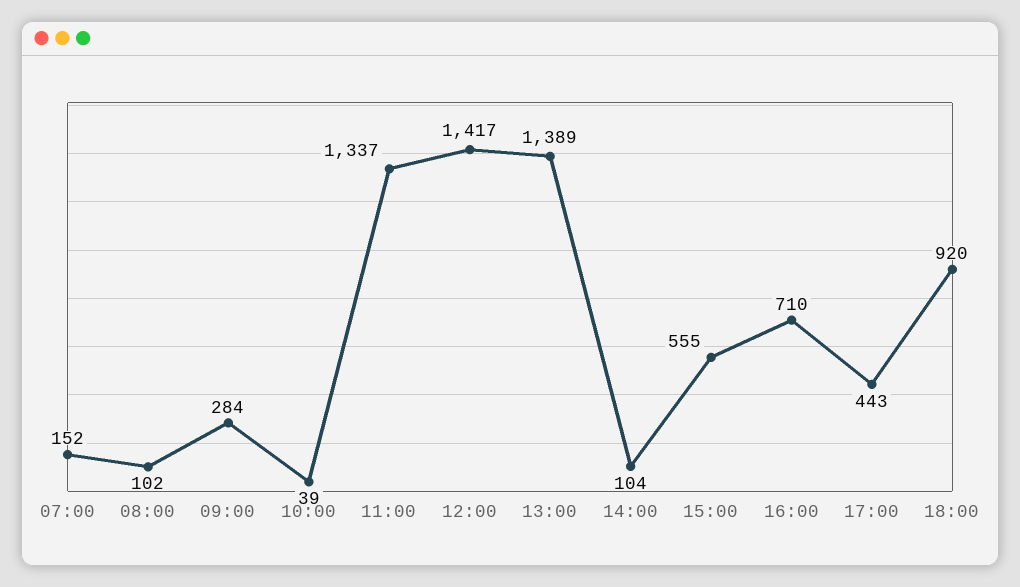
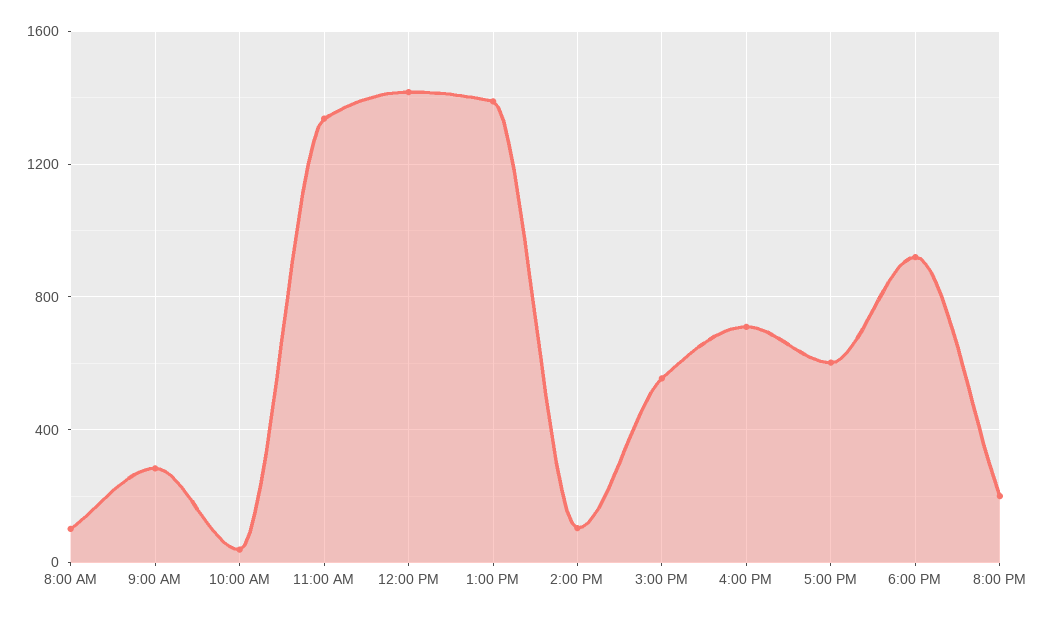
07:00: 152 -> none
17:00: 443 -> 600
8:00 PM: none -> 200

